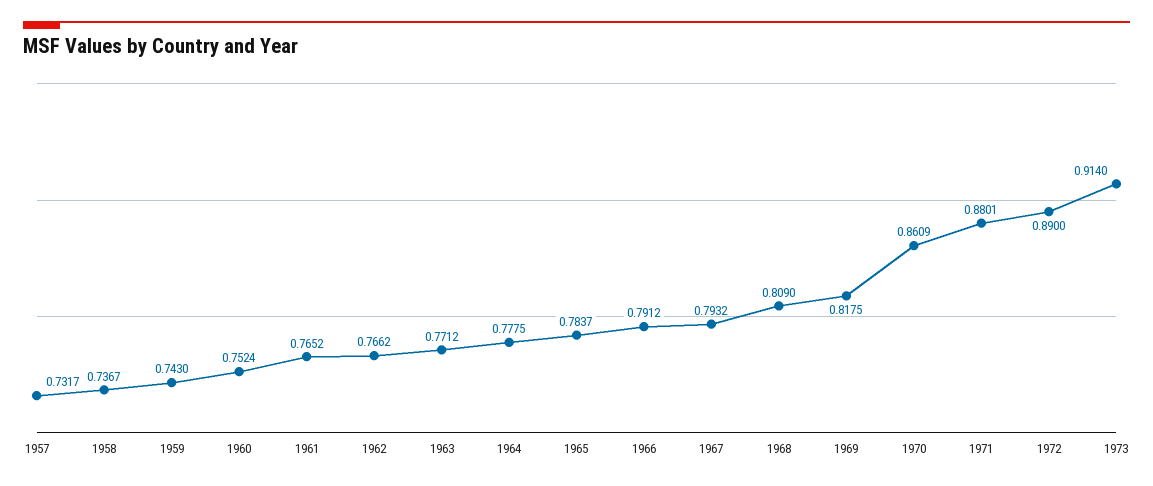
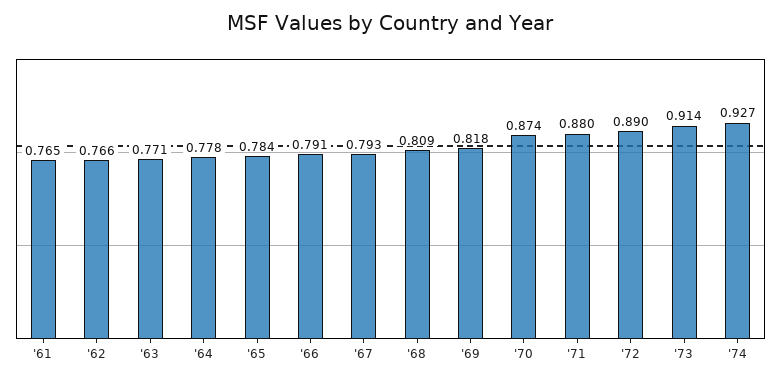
1957: 0.7317 -> none
1958: 0.7367 -> none
1959: 0.743 -> none
1960: 0.7524 -> none
1970: 0.8609 -> 0.874
'74: none -> 0.927

